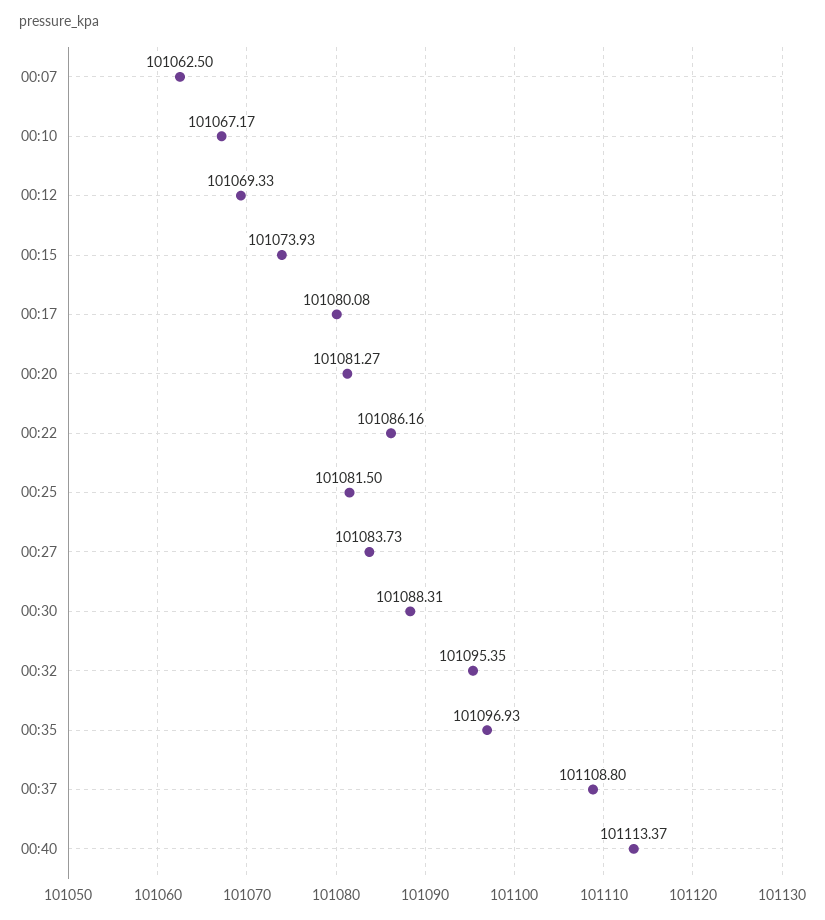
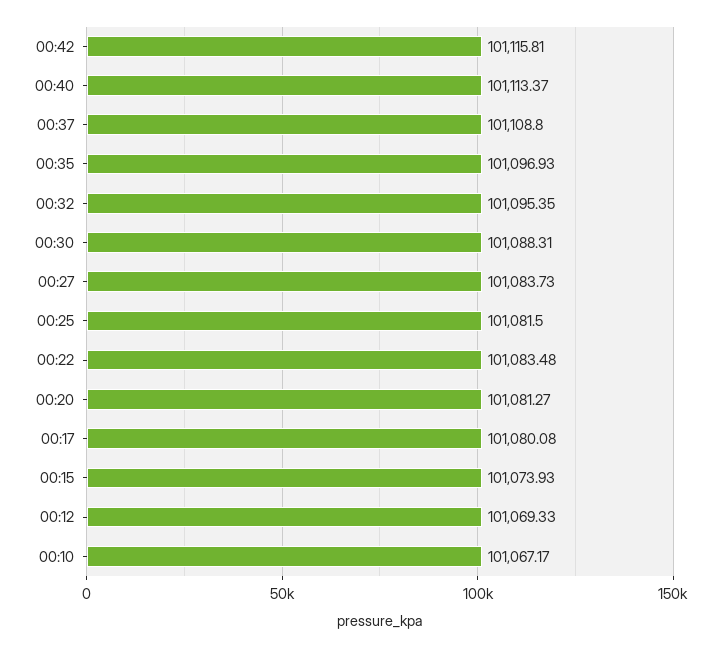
00:07: 101062.5 -> none
00:22: 101086.16 -> 101083.48
00:42: none -> 101115.81

